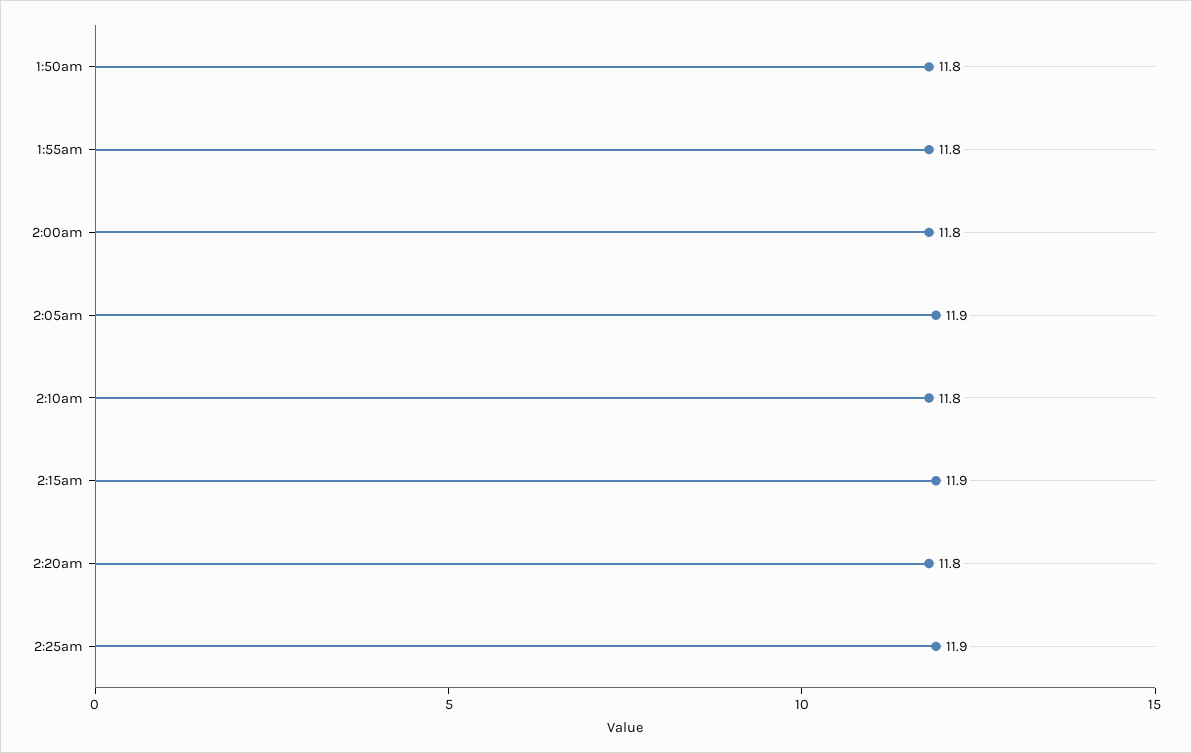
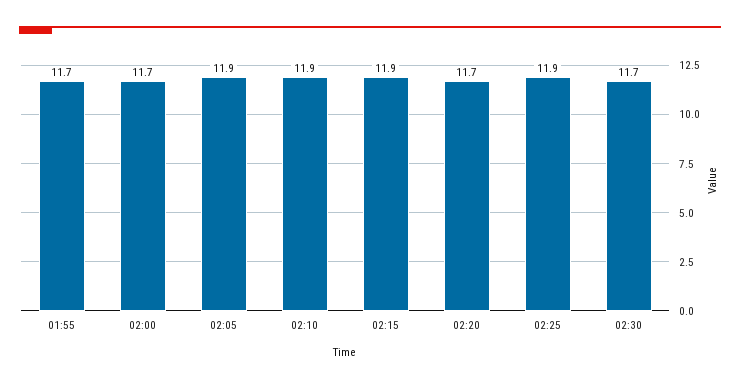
1:50am: 11.8 -> none
1:55am: 11.8 -> 11.7
2:00am: 11.8 -> 11.7
2:10am: 11.8 -> 11.9
2:20am: 11.8 -> 11.7
02:30: none -> 11.7

